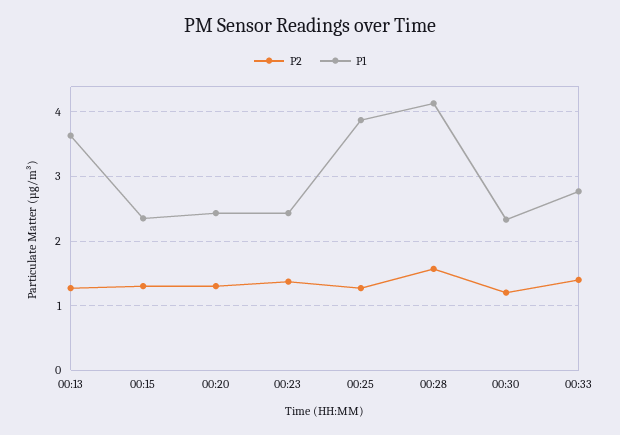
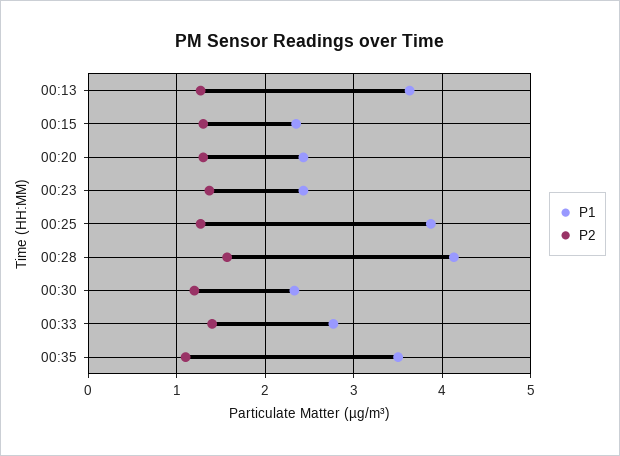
P1, 00:35: none -> 3.5
P2, 00:35: none -> 1.1

